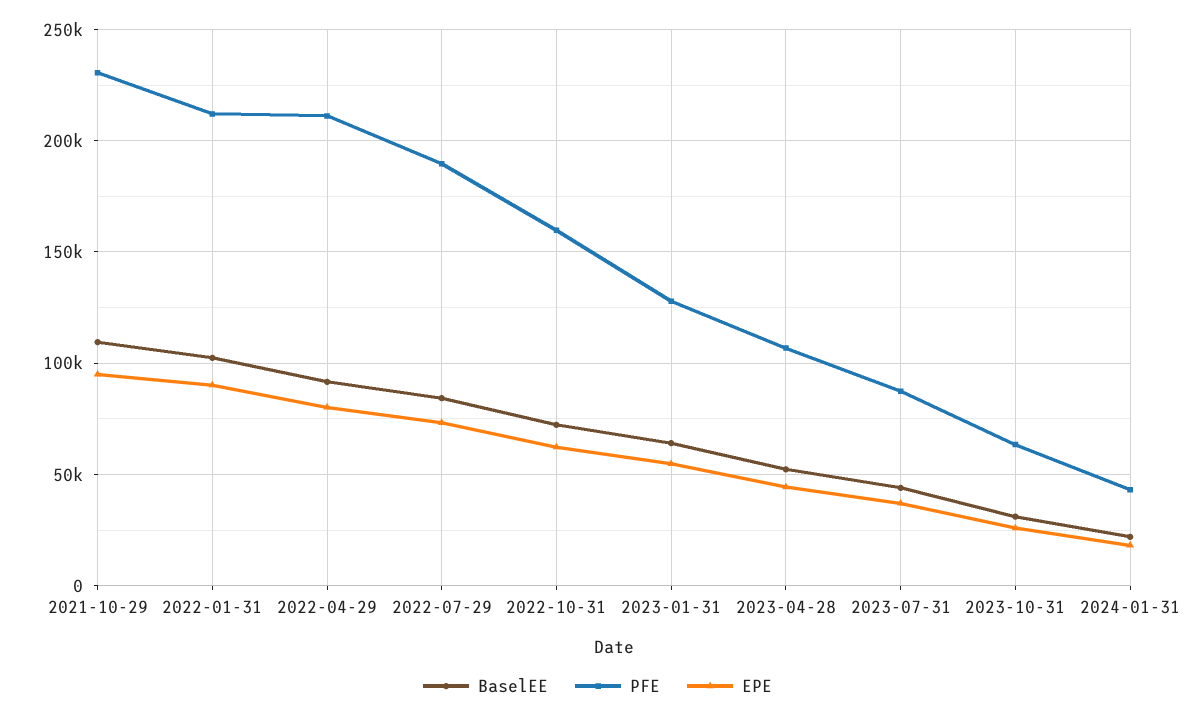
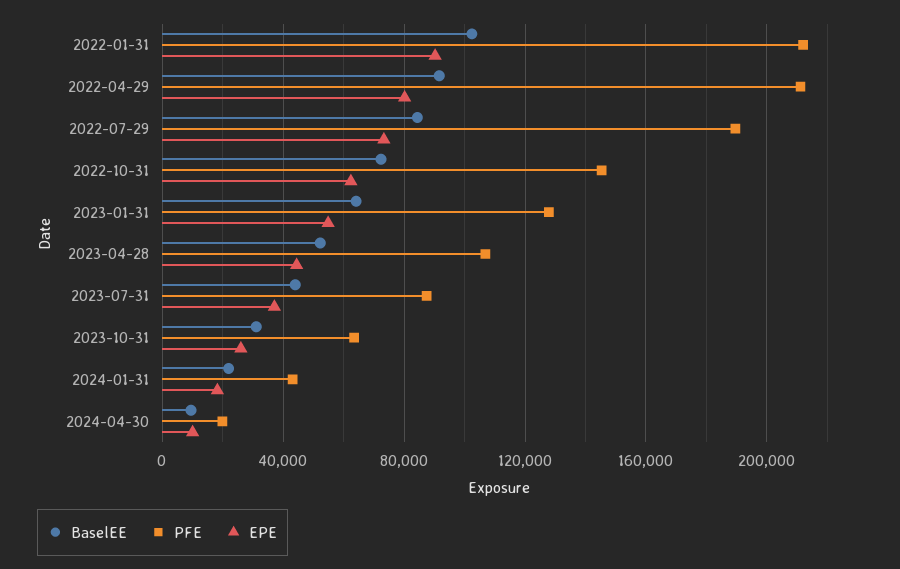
BaselEE, 2021-10-29: 110000 -> none
PFE, 2021-10-29: 230000 -> none
EPE, 2021-10-29: 95000 -> none
PFE, 2022-10-31: 160000 -> 145000
BaselEE, 2024-04-30: none -> 10000
PFE, 2024-04-30: none -> 20000
EPE, 2024-04-30: none -> 10000

